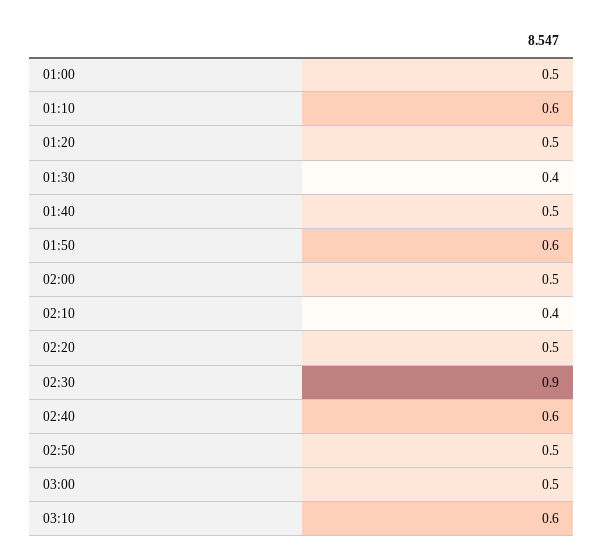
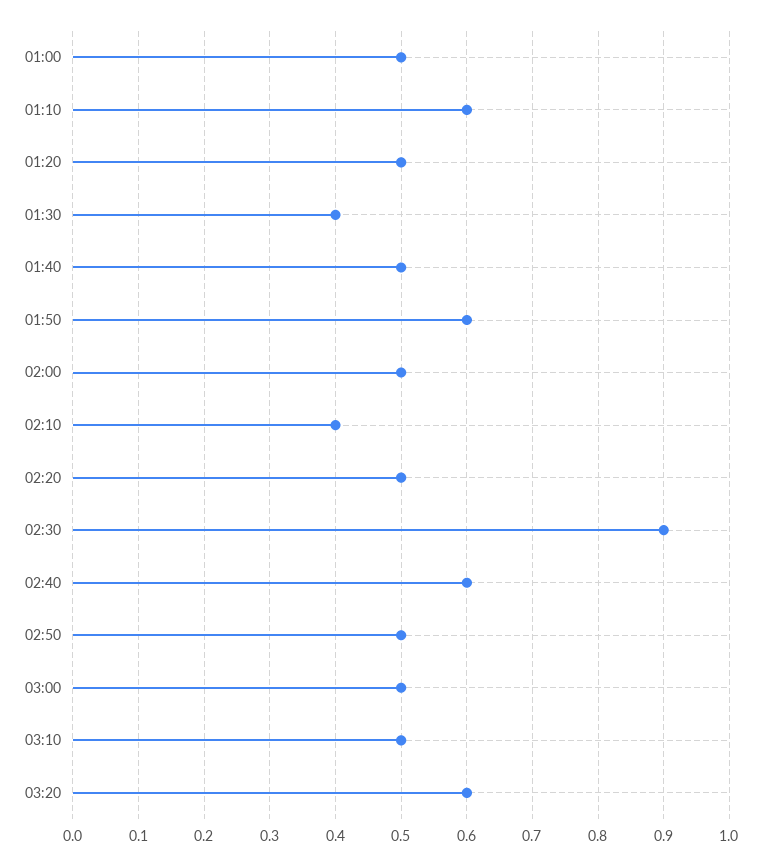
03:10: 0.6 -> 0.5
03:20: none -> 0.6

